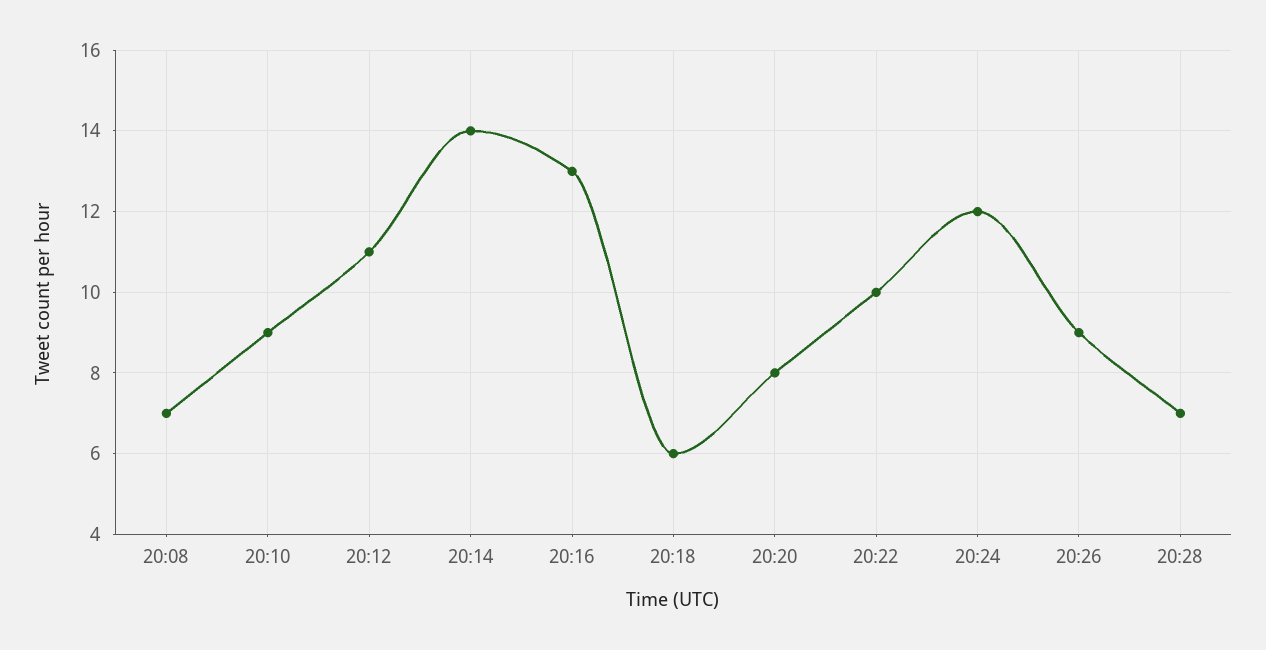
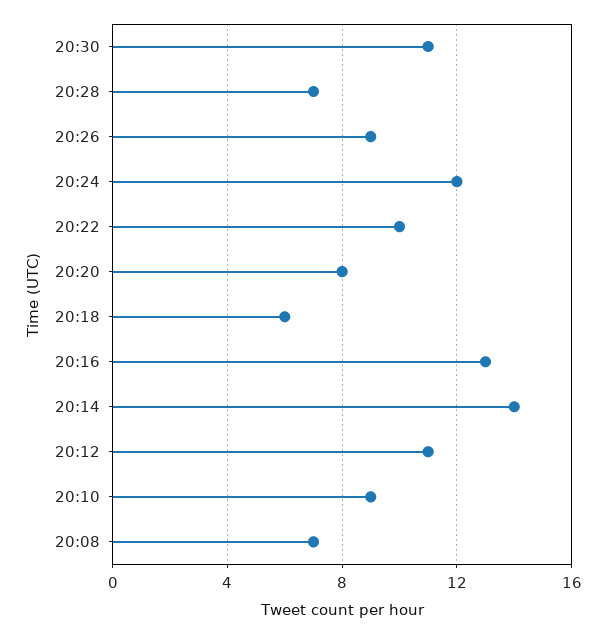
20:30: none -> 11

